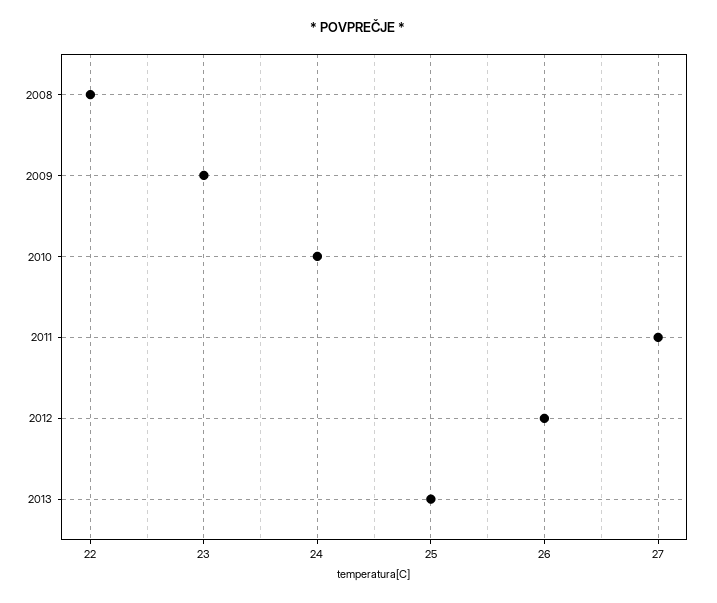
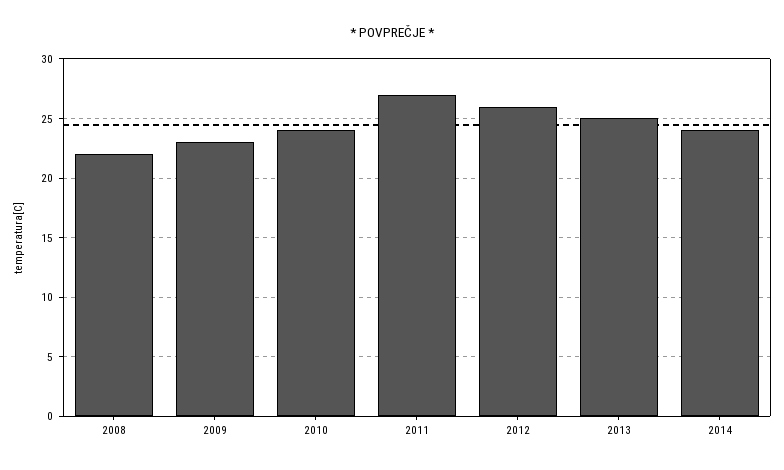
2014: none -> 24

